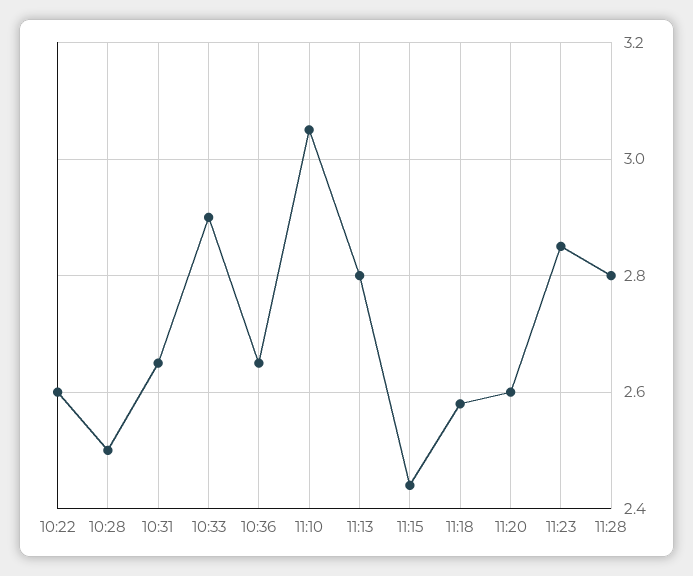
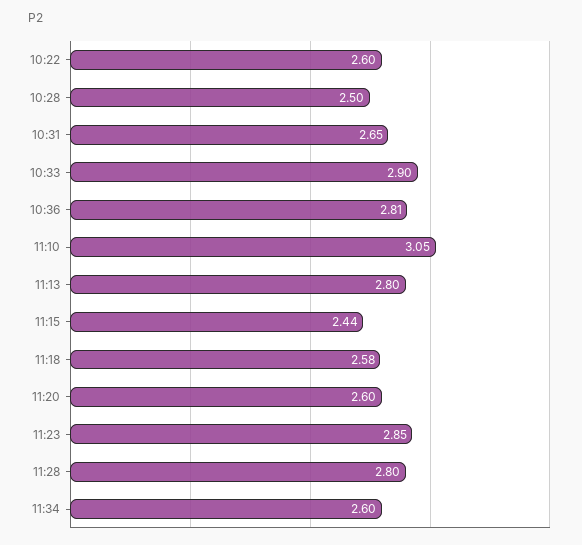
10:36: 2.65 -> 2.81
11:34: none -> 2.6

